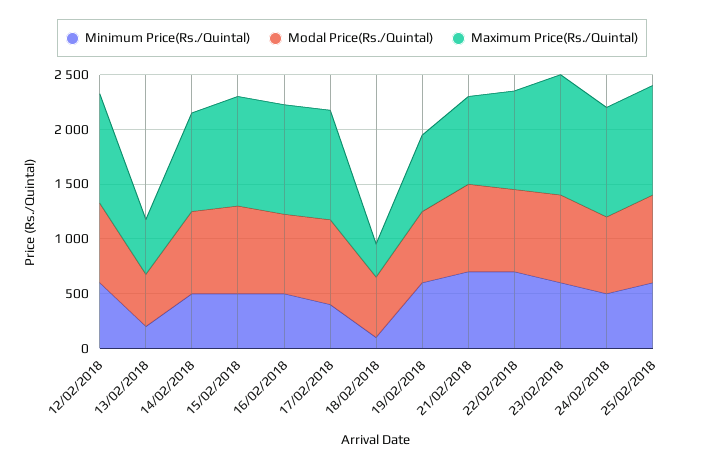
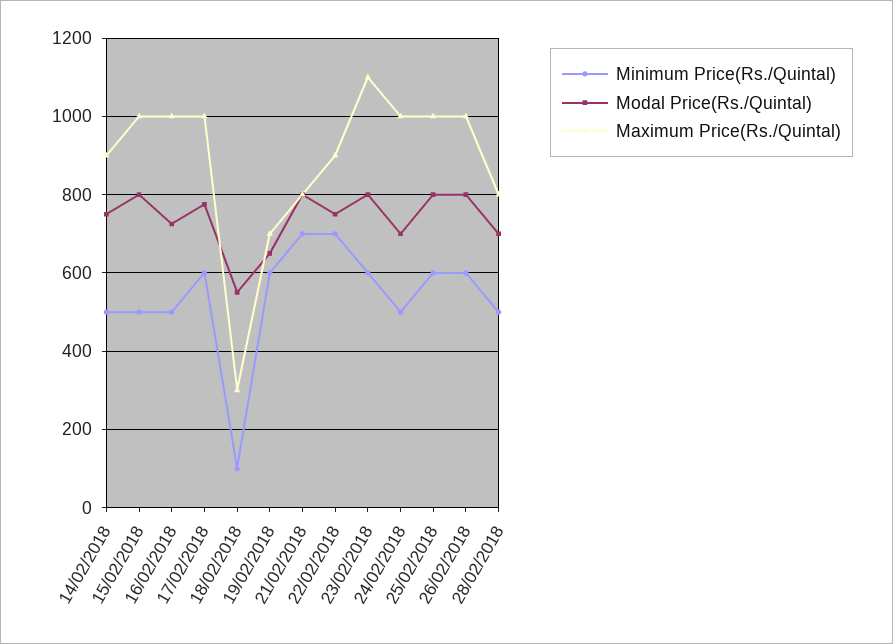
Minimum Price(Rs./Quintal), 12/02/2018: 600 -> none
Modal Price(Rs./Quintal), 12/02/2018: 700 -> none
Maximum Price(Rs./Quintal), 12/02/2018: 1000 -> none
Minimum Price(Rs./Quintal), 13/02/2018: 200 -> none
Modal Price(Rs./Quintal), 13/02/2018: 500 -> none
Maximum Price(Rs./Quintal), 13/02/2018: 500 -> none
Minimum Price(Rs./Quintal), 17/02/2018: 400 -> 600
Minimum Price(Rs./Quintal), 26/02/2018: none -> 600
Modal Price(Rs./Quintal), 26/02/2018: none -> 800
Maximum Price(Rs./Quintal), 26/02/2018: none -> 1000
Minimum Price(Rs./Quintal), 28/02/2018: none -> 500
Modal Price(Rs./Quintal), 28/02/2018: none -> 700
Maximum Price(Rs./Quintal), 28/02/2018: none -> 800

